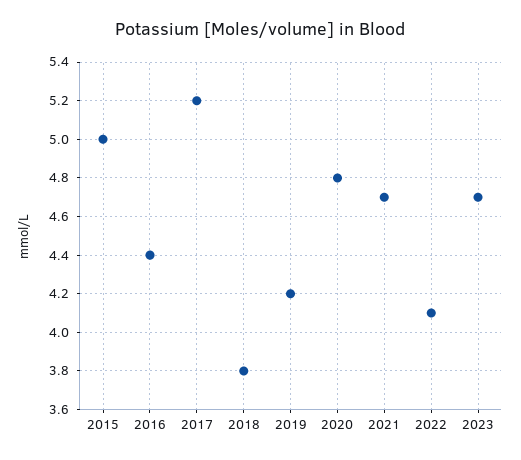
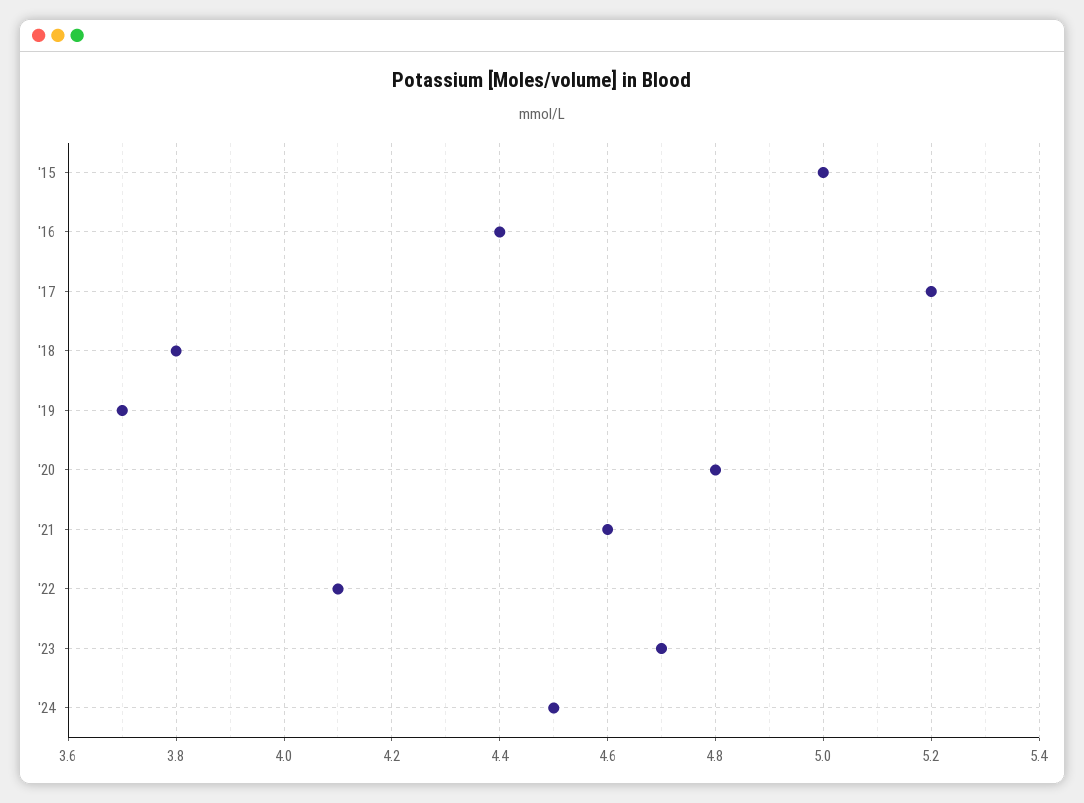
2019: 4.2 -> 3.7
2021: 4.7 -> 4.6
'24: none -> 4.5

